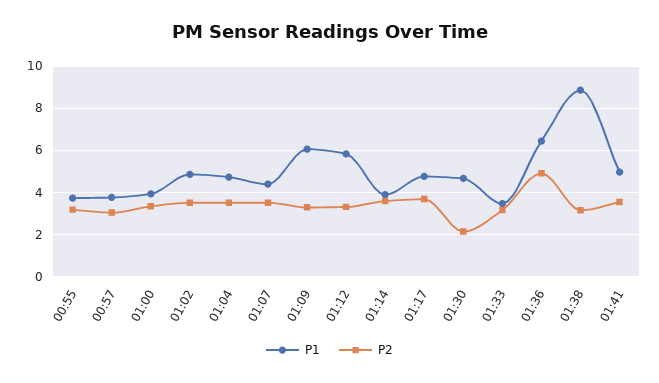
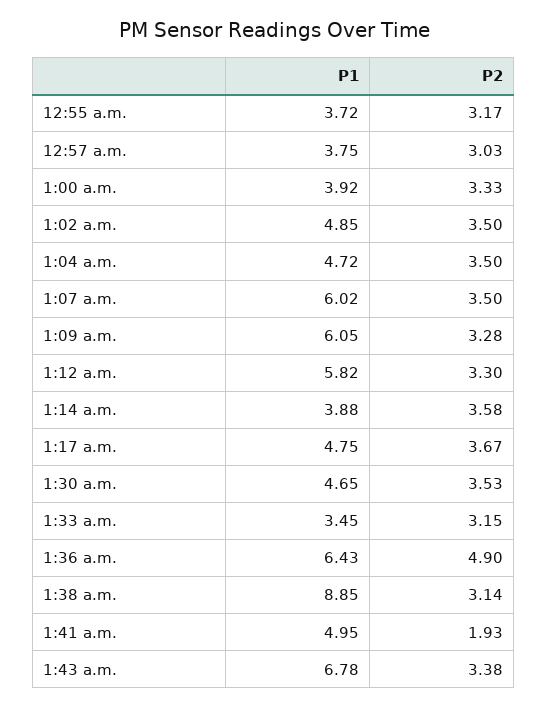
P1, 01:07: 4.5 -> 6.02
P2, 01:30: 2 -> 3.53
P2, 01:41: 3.5 -> 1.93
P1, 1:43 a.m.: none -> 6.78
P2, 1:43 a.m.: none -> 3.38

